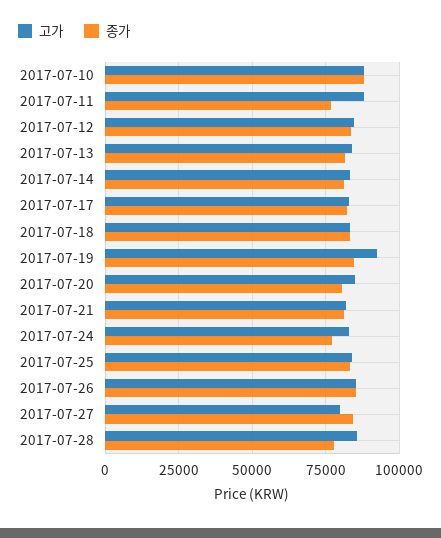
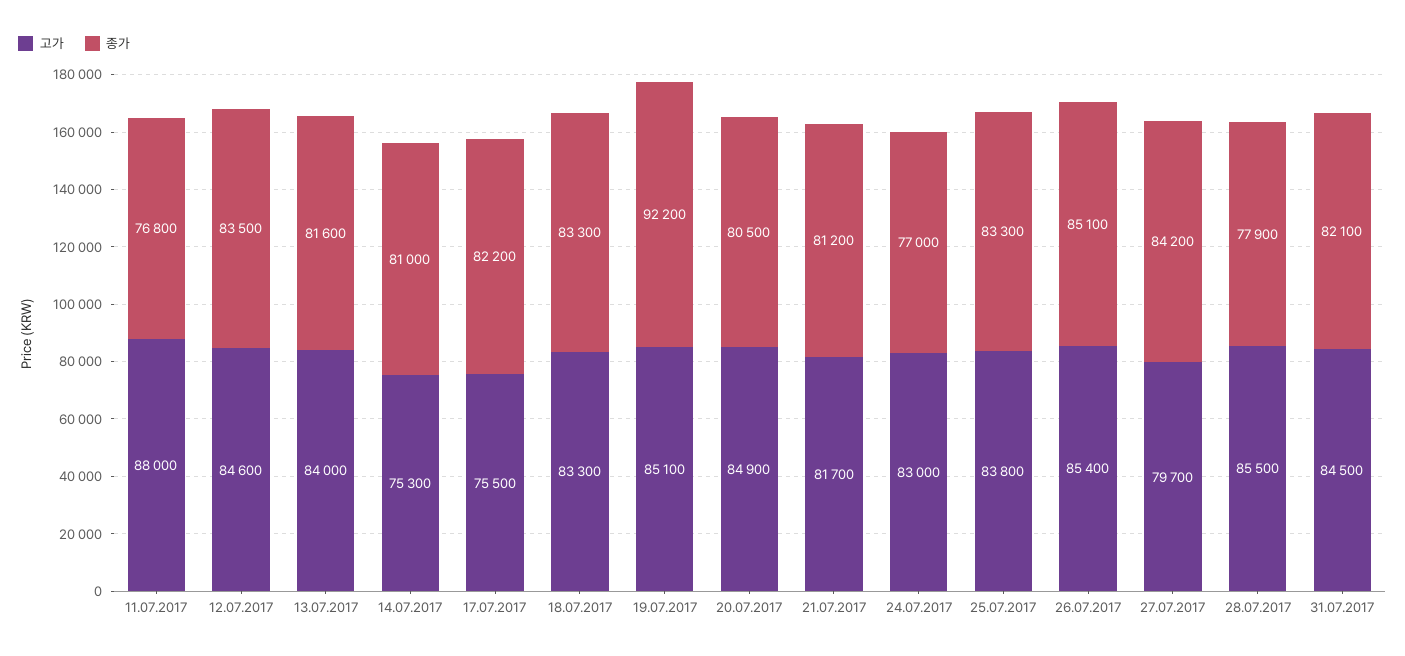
고가, 2017-07-10: 87500 -> none
종가, 2017-07-10: 87500 -> none
고가, 2017-07-14: 82500 -> 75300
고가, 2017-07-17: 82500 -> 75500
고가, 2017-07-19: 92500 -> 85100
종가, 2017-07-19: 85000 -> 92200
고가, 31.07.2017: none -> 84500
종가, 31.07.2017: none -> 82100

